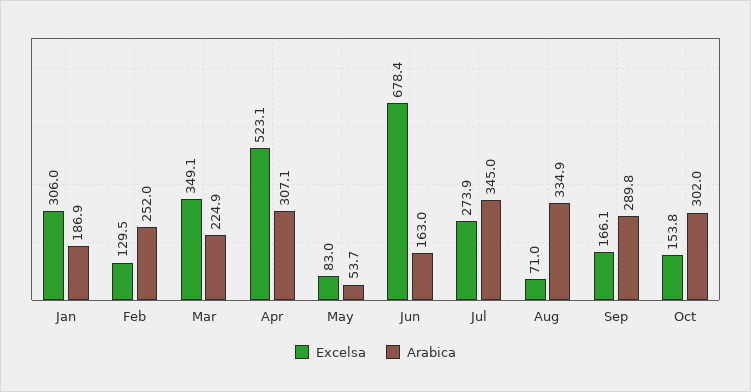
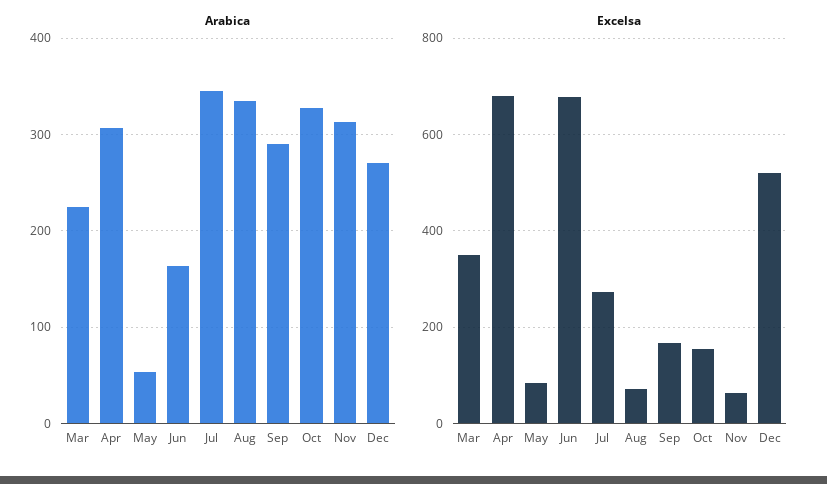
Excelsa, Jan: 306 -> none
Arabica, Jan: 186.9 -> none
Excelsa, Feb: 129.5 -> none
Arabica, Feb: 252 -> none
Excelsa, Apr: 523.1 -> 680
Arabica, Oct: 302 -> 330
Arabica, Nov: none -> 310
Arabica, Dec: none -> 270
Excelsa, Nov: none -> 60
Excelsa, Dec: none -> 520

